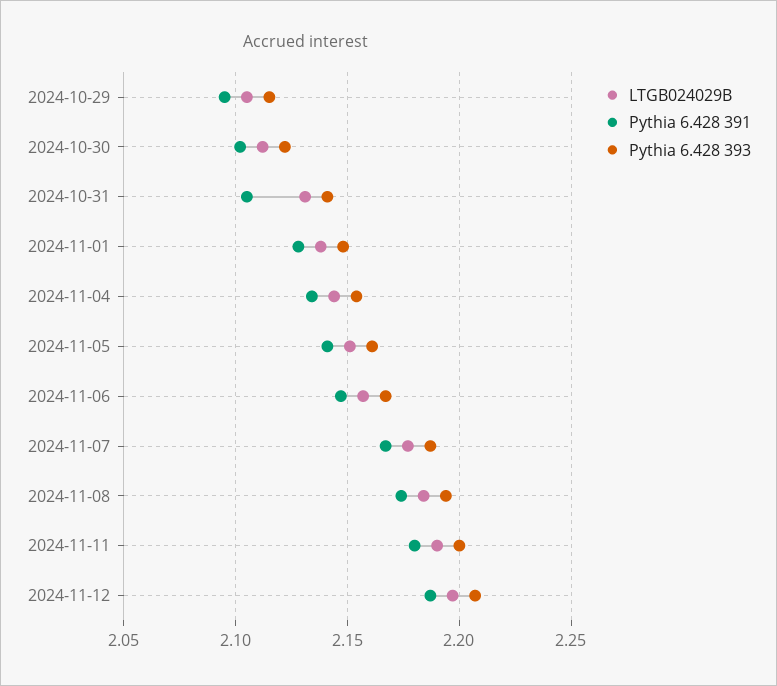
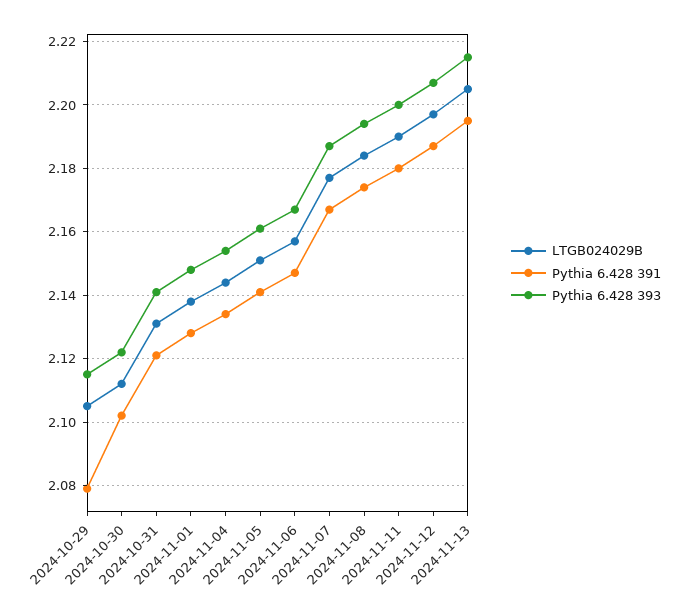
Pythia 6.428 391, 2024-10-29: 2.095 -> 2.08
Pythia 6.428 391, 2024-10-31: 2.105 -> 2.12
LTGB024029B, 2024-11-13: none -> 2.205
Pythia 6.428 391, 2024-11-13: none -> 2.195
Pythia 6.428 393, 2024-11-13: none -> 2.215

